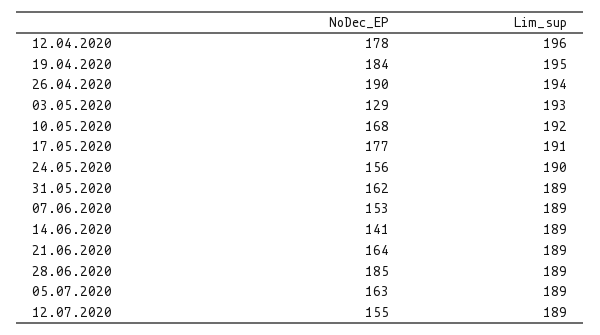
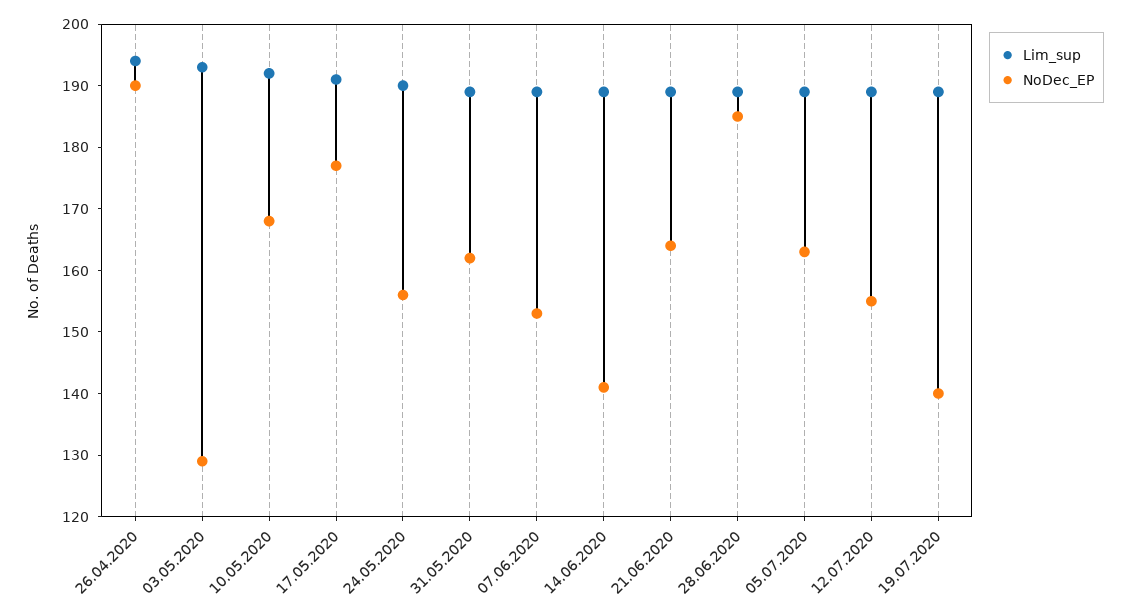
NoDec_EP, 12.04.2020: 178 -> none
Lim_sup, 12.04.2020: 196 -> none
NoDec_EP, 19.04.2020: 184 -> none
Lim_sup, 19.04.2020: 195 -> none
Lim_sup, 19.07.2020: none -> 190
NoDec_EP, 19.07.2020: none -> 140

